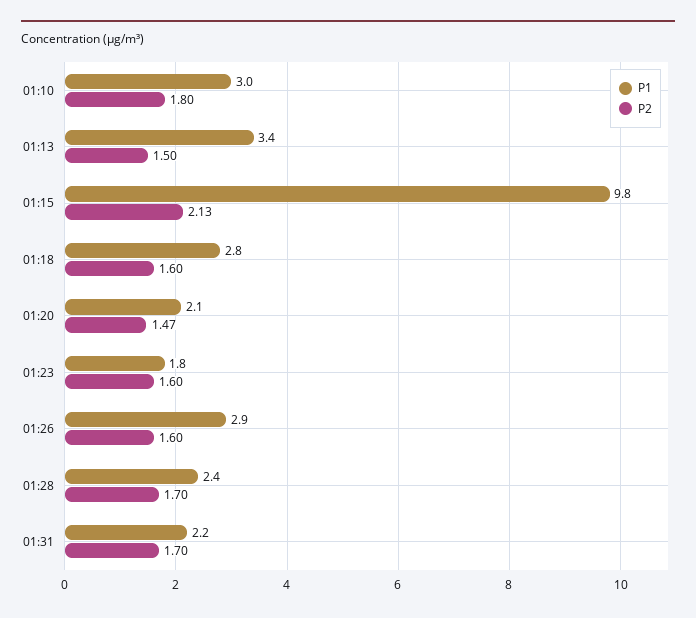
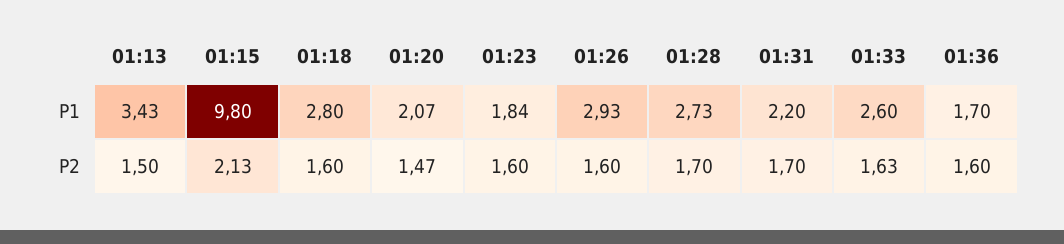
P1, 01:10: 3 -> none
P2, 01:10: 1.8 -> none
P1, 01:28: 2.4 -> 2.73
P1, 01:33: none -> 2.6
P1, 01:36: none -> 1.7
P2, 01:33: none -> 1.63
P2, 01:36: none -> 1.6

